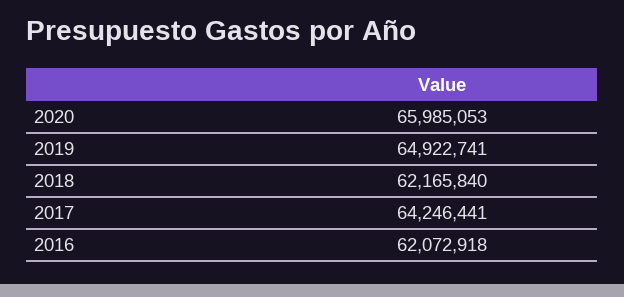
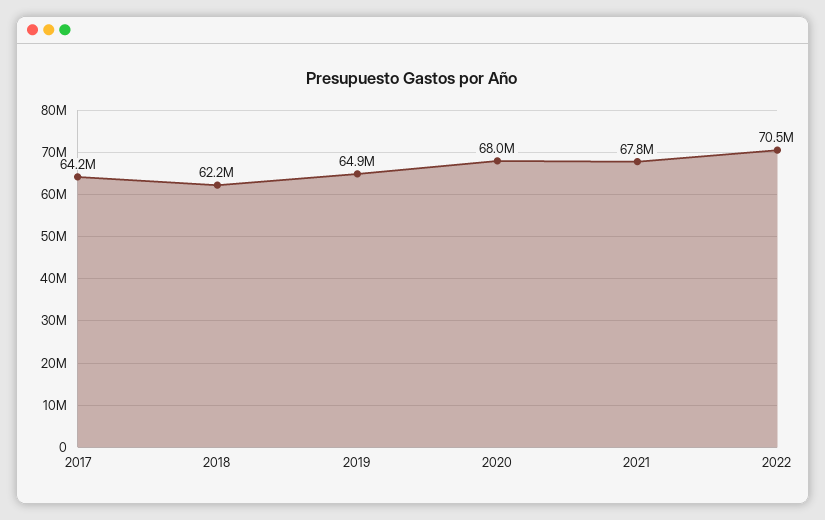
2020: 65985053 -> 68000000
2016: 62072918 -> none
2021: none -> 67800000
2022: none -> 70500000

